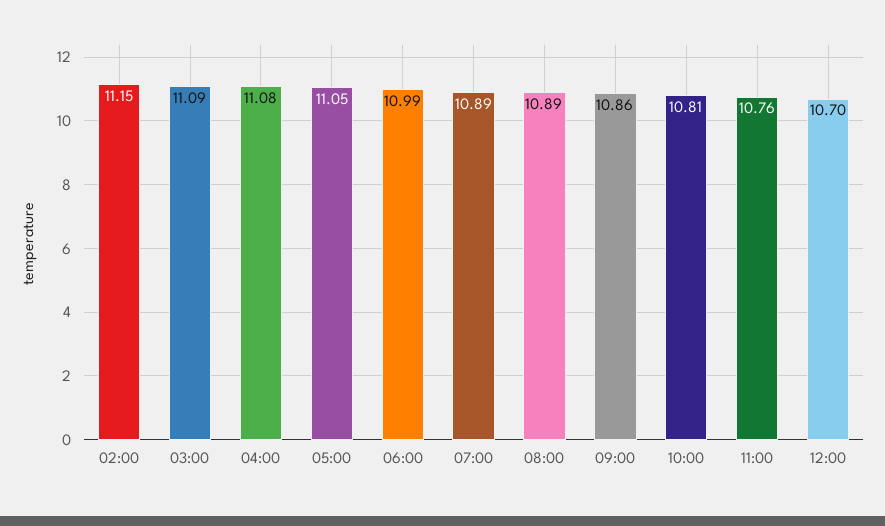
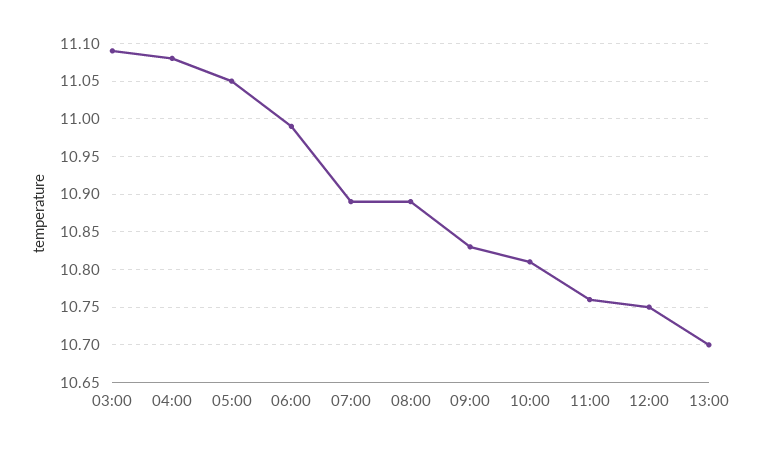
02:00: 11.15 -> none
09:00: 10.86 -> 10.83
12:00: 10.7 -> 10.75
13:00: none -> 10.7

